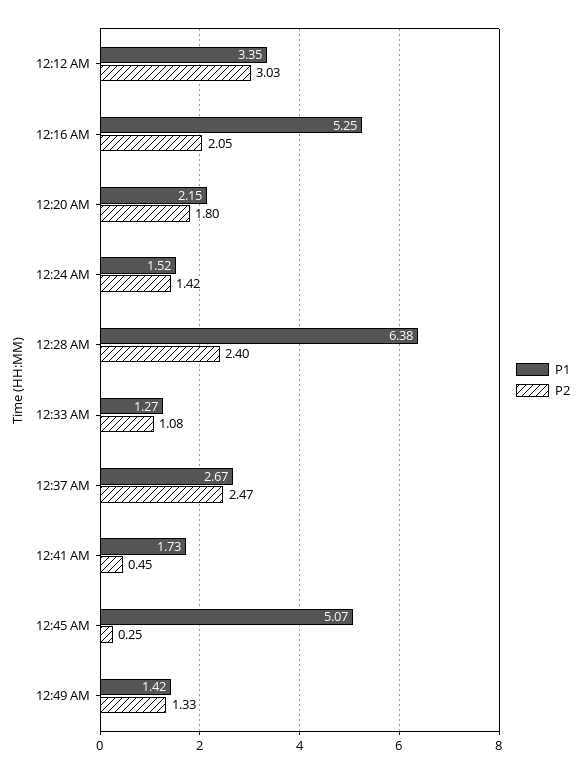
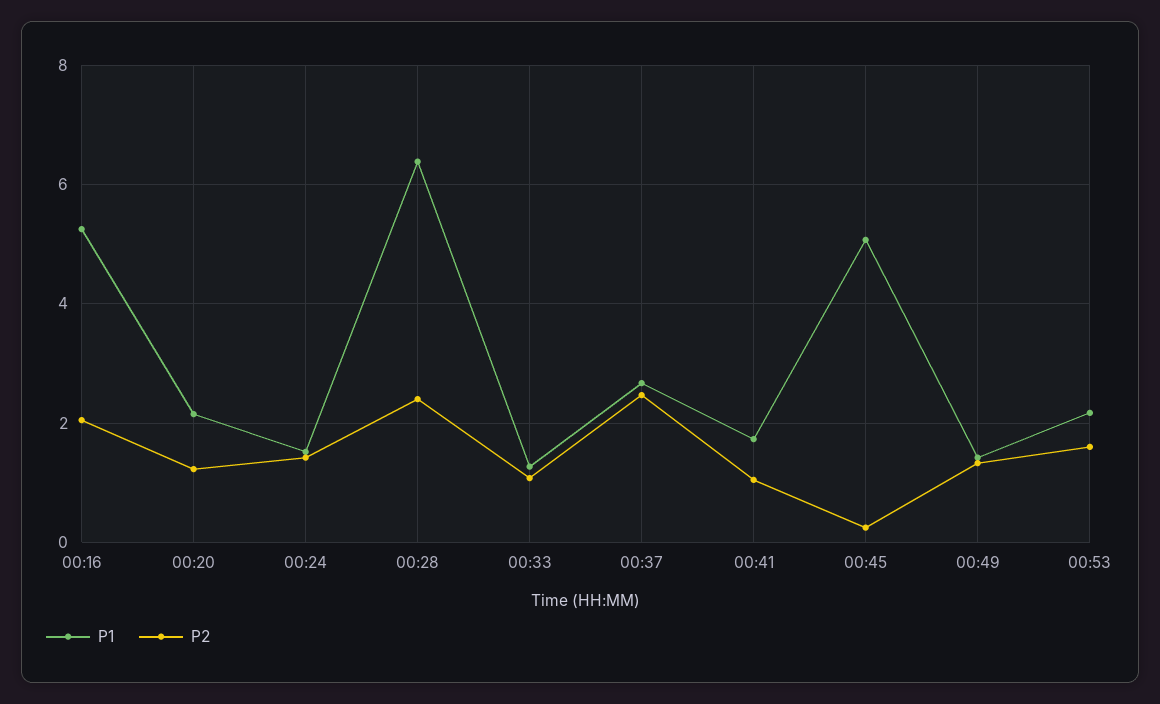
P1, 12:12 AM: 3.35 -> none
P2, 12:12 AM: 3.03 -> none
P2, 12:20 AM: 1.8 -> 1.2
P2, 12:41 AM: 0.45 -> 1
P1, 00:53: none -> 2.2
P2, 00:53: none -> 1.6

